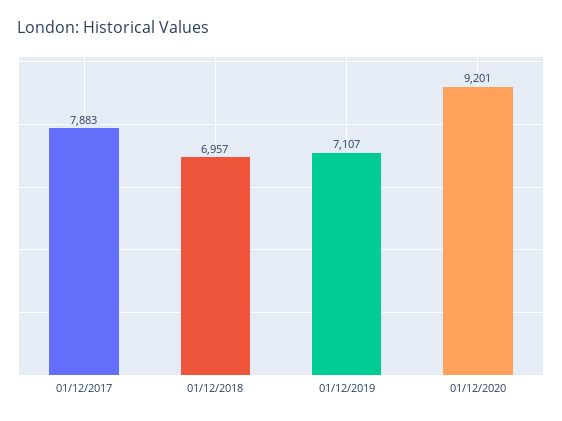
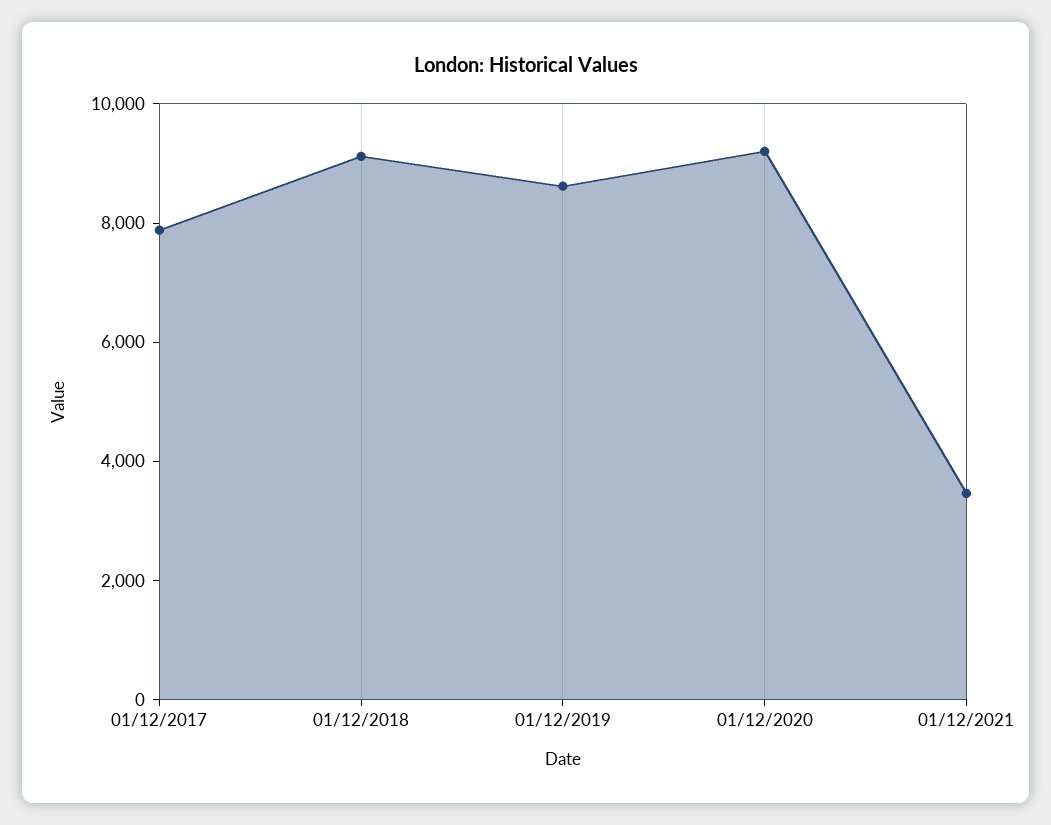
01/12/2018: 6957 -> 9000
01/12/2019: 7107 -> 8500
01/12/2021: none -> 3500

